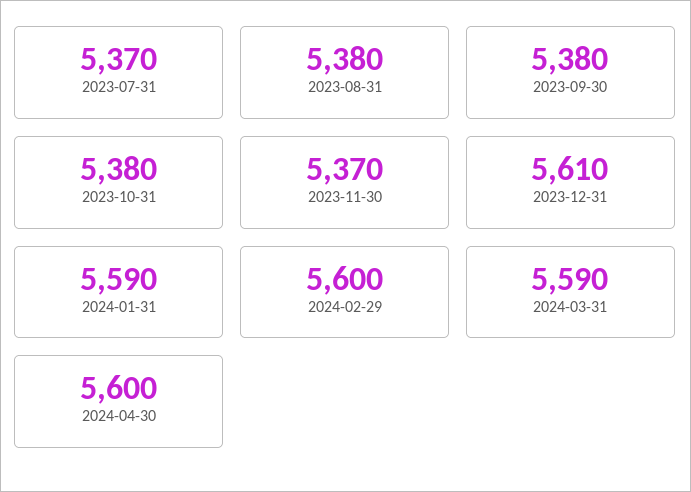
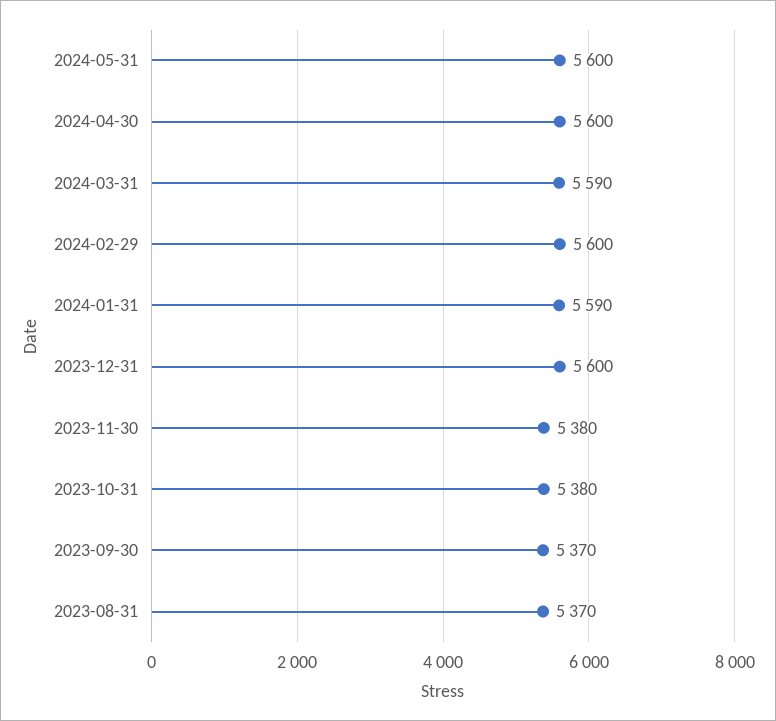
2023-07-31: 5370 -> none
2023-08-31: 5380 -> 5370
2023-09-30: 5380 -> 5370
2023-11-30: 5370 -> 5380
2023-12-31: 5610 -> 5600
2024-05-31: none -> 5600

